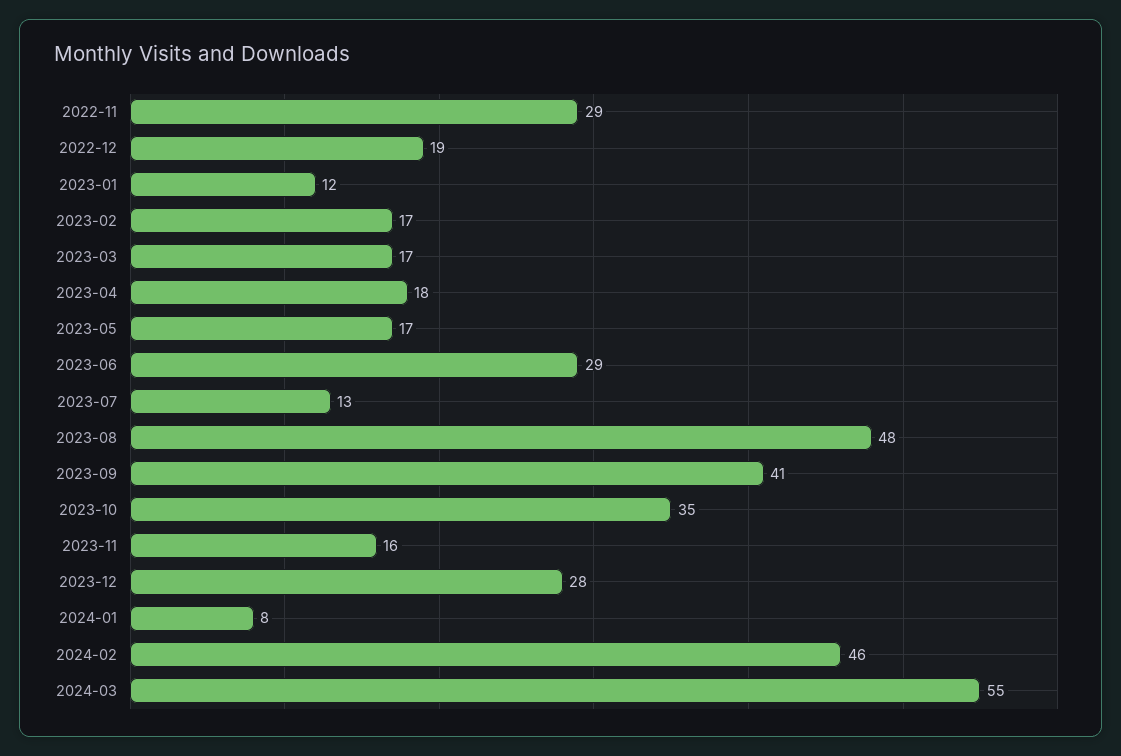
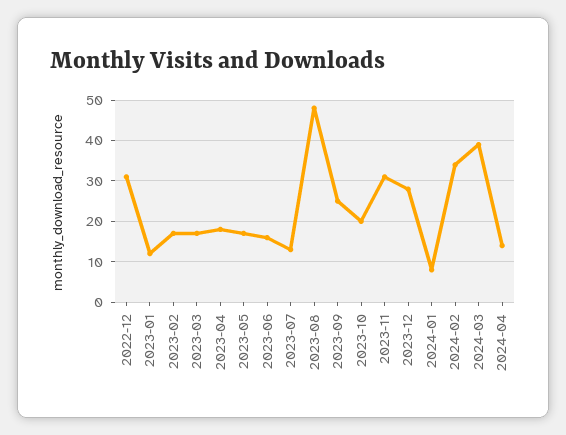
2022-11: 29 -> none
2022-12: 19 -> 30
2023-06: 29 -> 15
2023-09: 41 -> 25
2023-10: 35 -> 20
2023-11: 16 -> 30
2024-02: 46 -> 35
2024-03: 55 -> 40
2024-04: none -> 15

